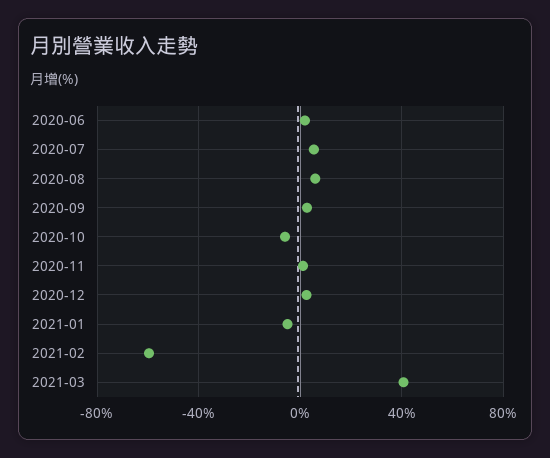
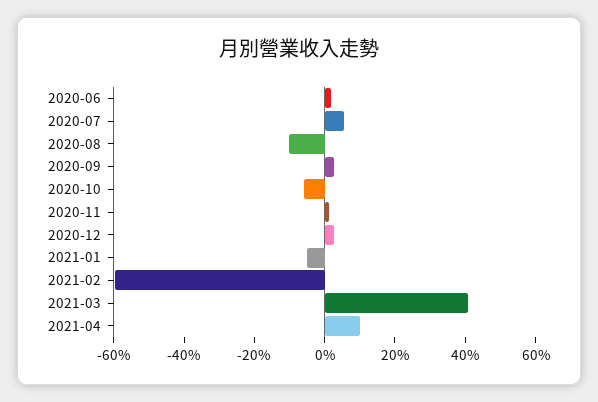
2020-08: 5 -> -10
2021-04: none -> 10

